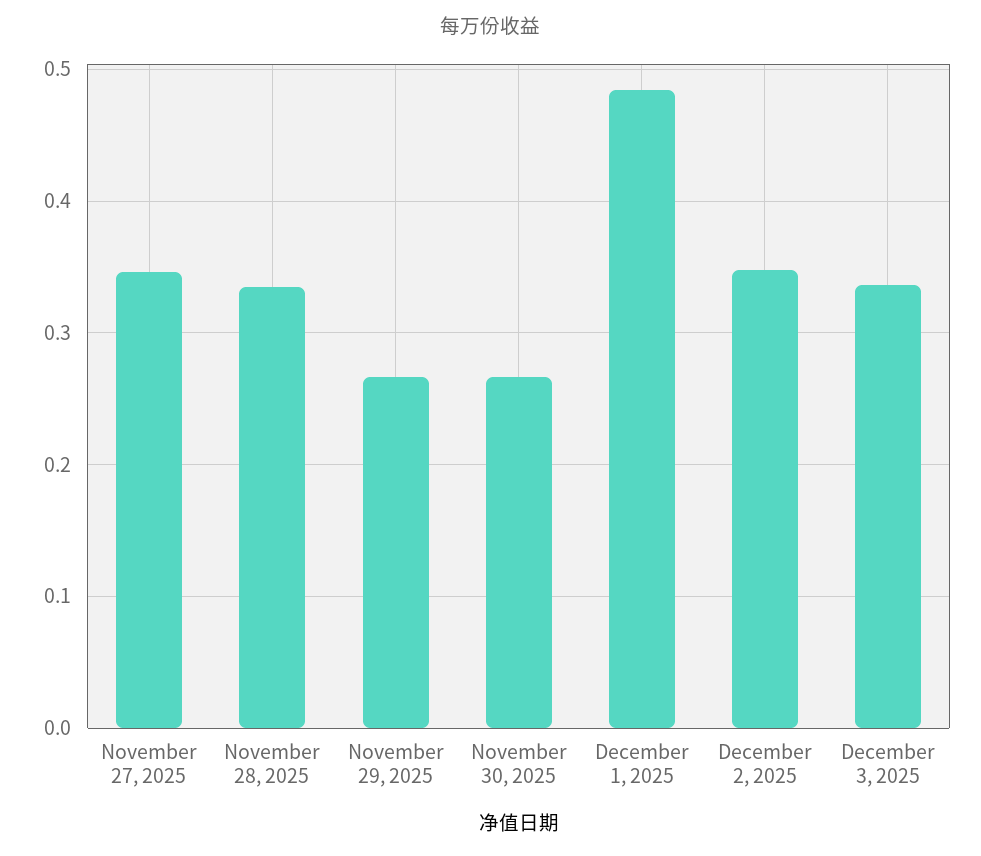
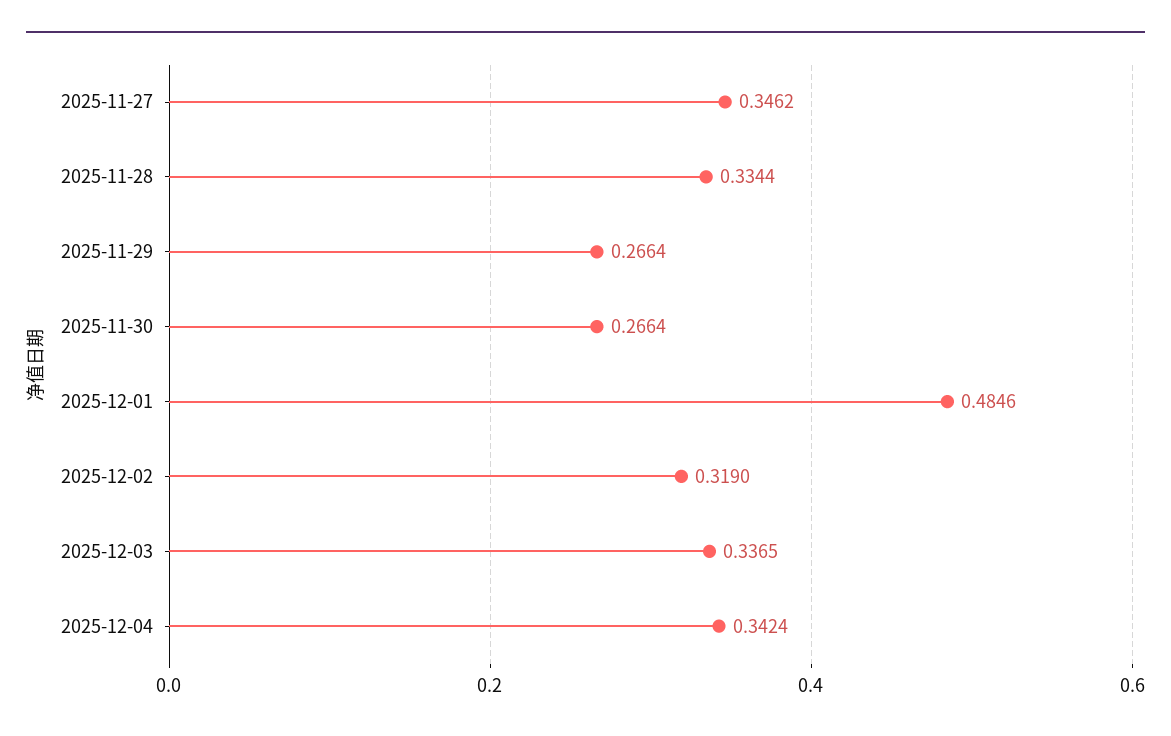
December 2, 2025: 0.35 -> 0.319
2025-12-04: none -> 0.3424

